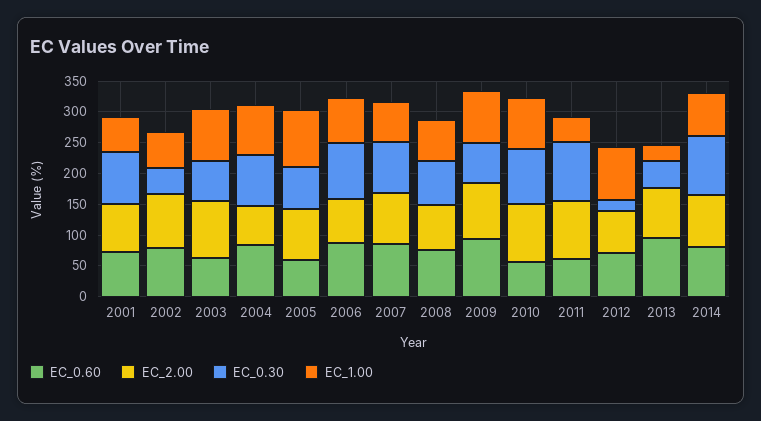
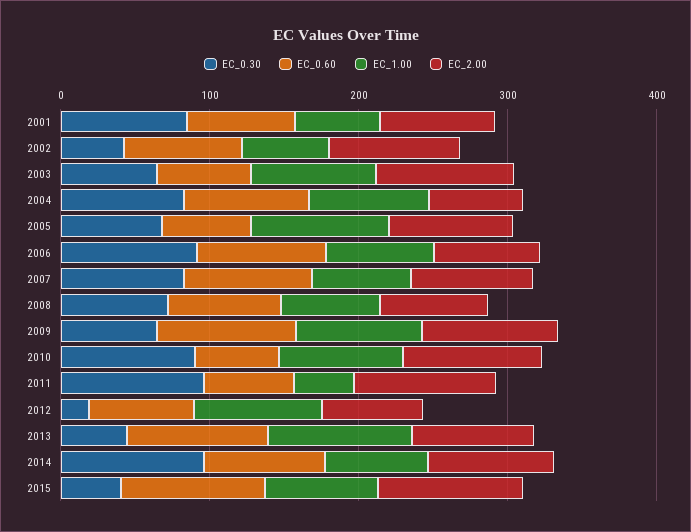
EC_1.00, 2013: 25 -> 100
EC_0.30, 2015: none -> 40
EC_0.60, 2015: none -> 100
EC_1.00, 2015: none -> 80
EC_2.00, 2015: none -> 100

